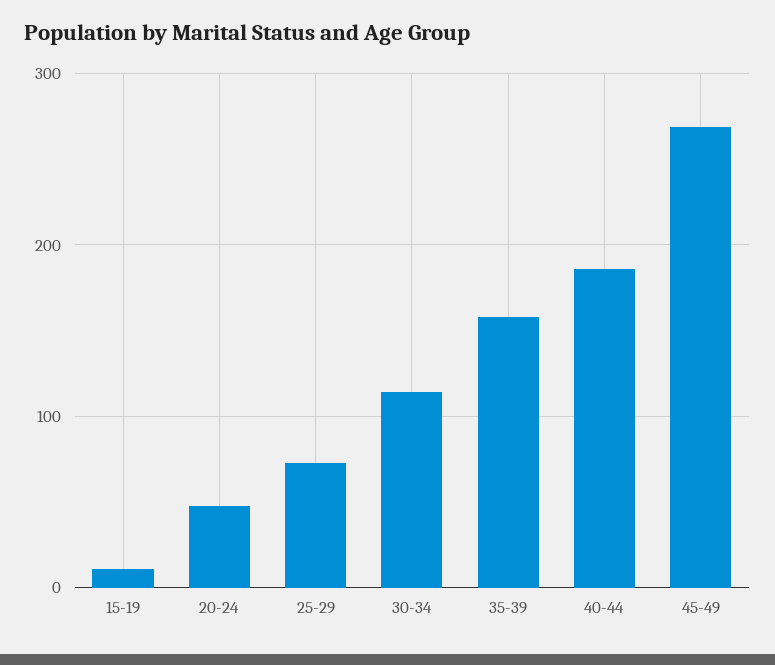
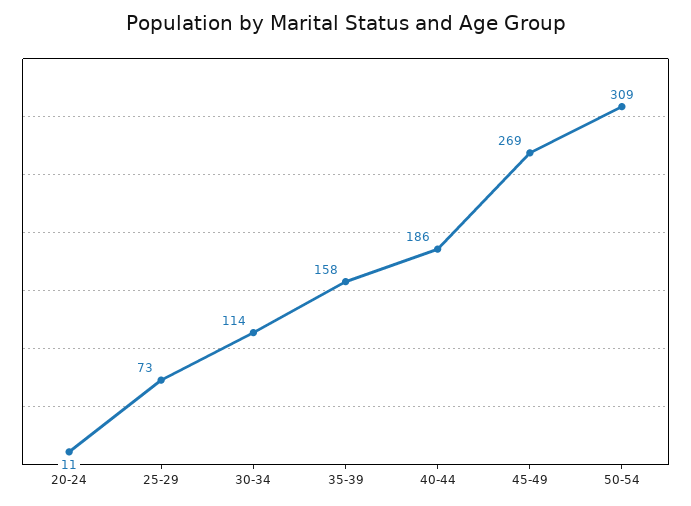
15-19: 10 -> none
20-24: 50 -> 11
50-54: none -> 309

